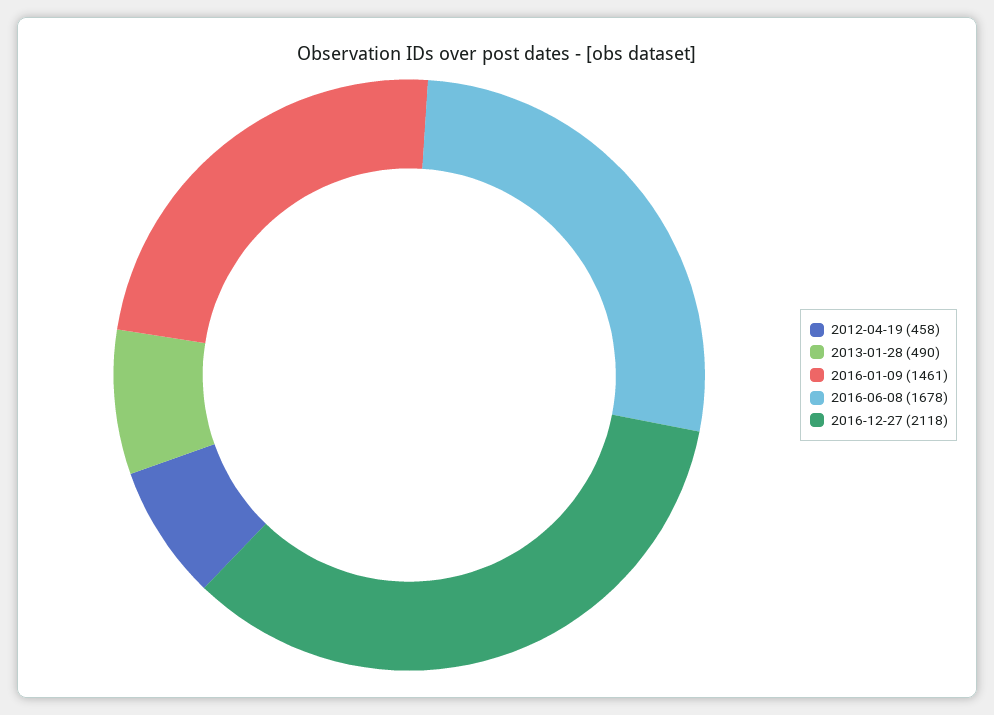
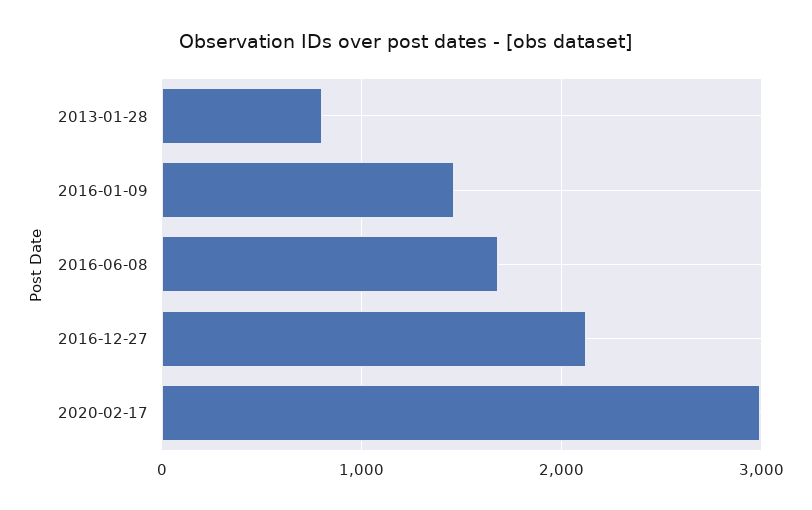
2012-04-19: 458 -> none
2013-01-28: 490 -> 800
2020-02-17: none -> 3000

